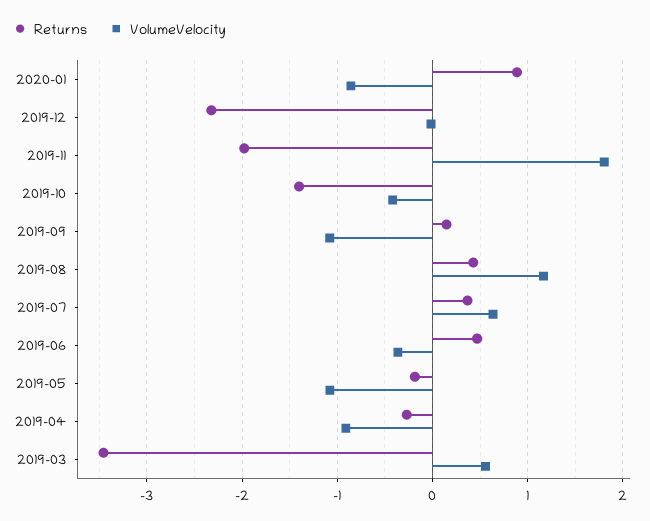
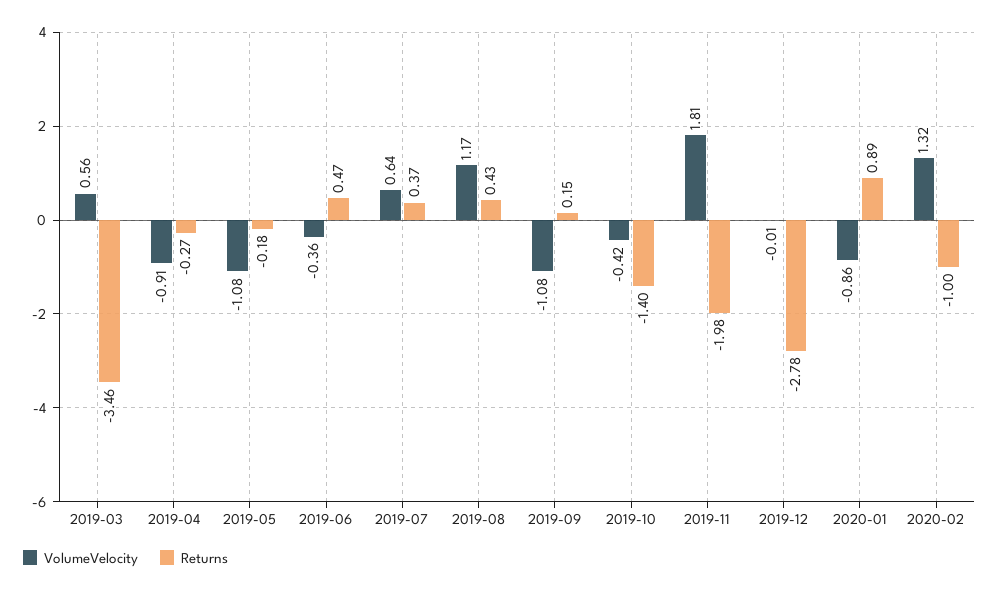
Returns, 2019-12: -2.3 -> -2.78
VolumeVelocity, 2020-02: none -> 1.32
Returns, 2020-02: none -> -1

